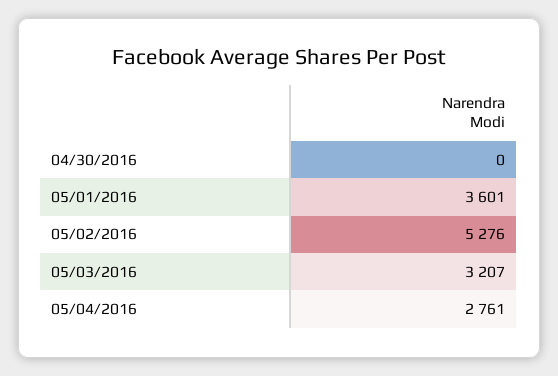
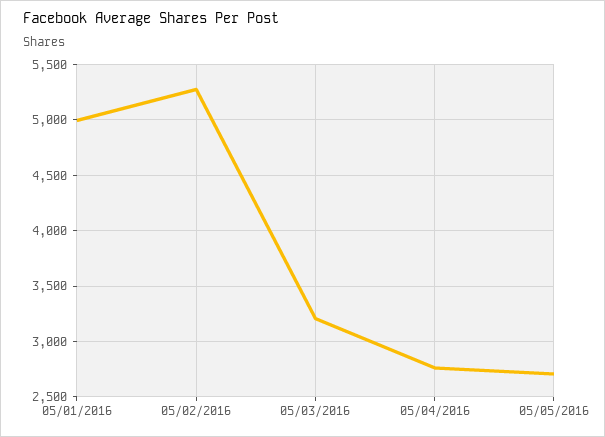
04/30/2016: 0 -> none
05/01/2016: 3601 -> 5000
05/05/2016: none -> 2700

